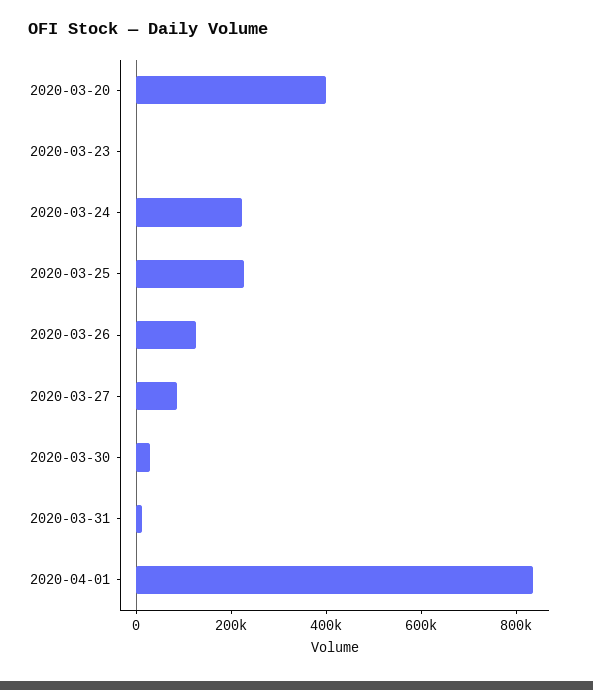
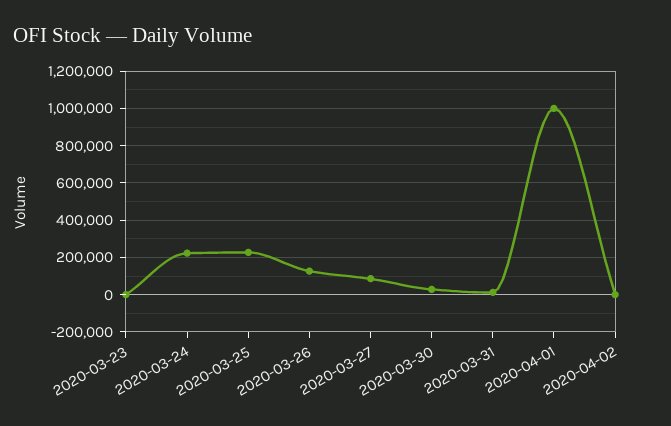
2020-03-20: 400000 -> none
2020-04-01: 850000 -> 1000000
2020-04-02: none -> 0

